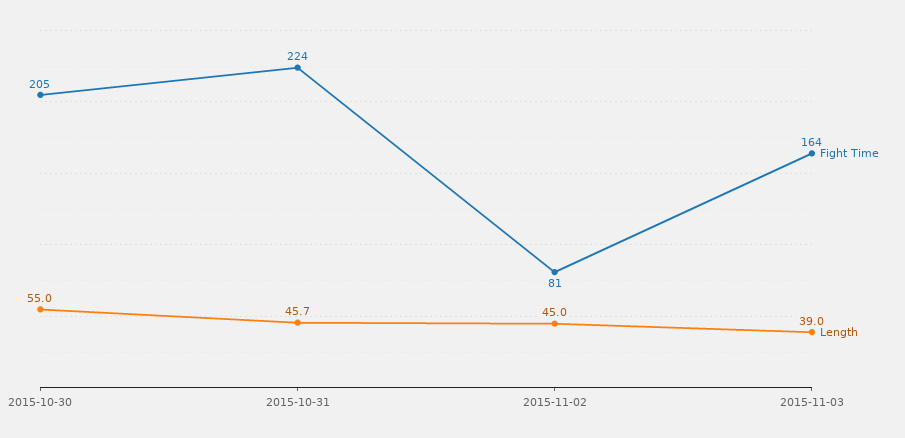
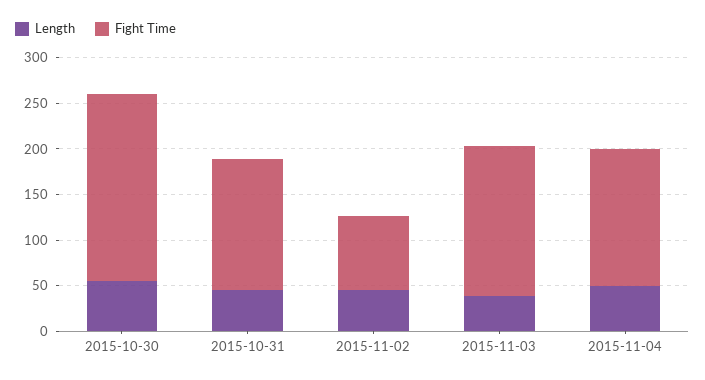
Fight Time, 2015-10-31: 224 -> 140
Length, 2015-11-04: none -> 50
Fight Time, 2015-11-04: none -> 150

